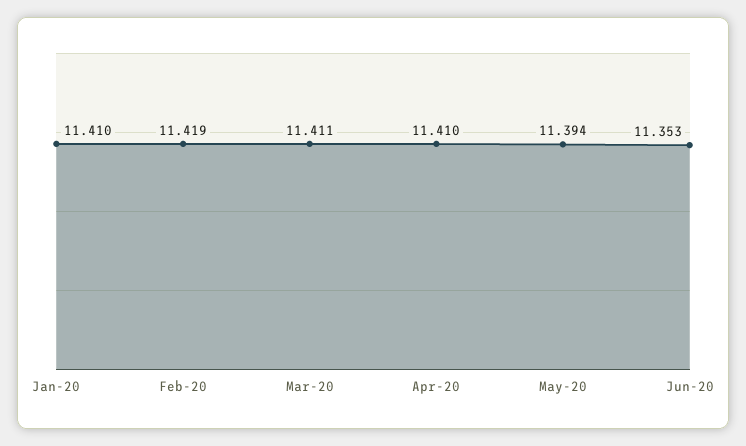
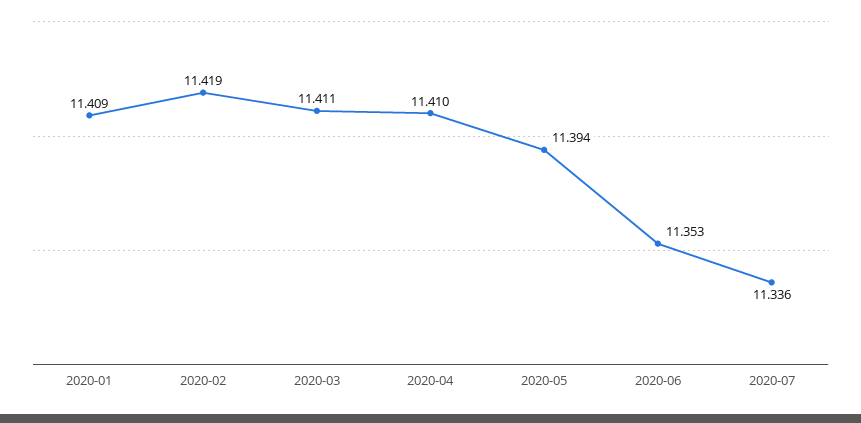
Jan-20: 11.41 -> 11.409
2020-07: none -> 11.336

